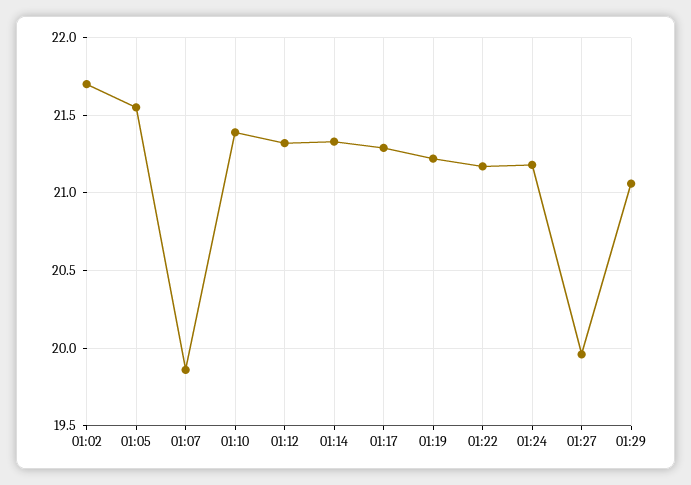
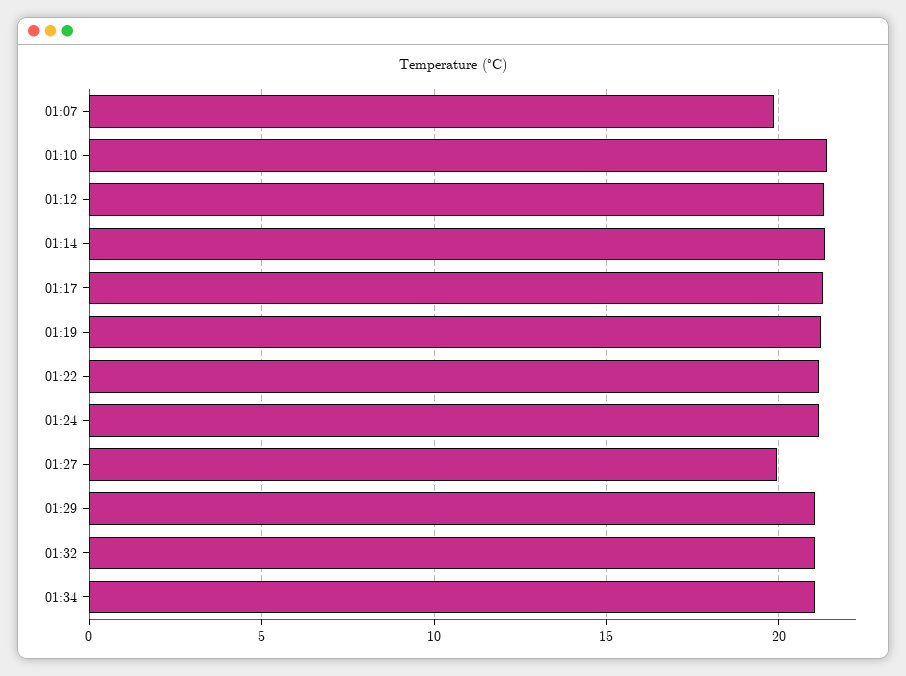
01:02: 21.7 -> none
01:05: 21.55 -> none
01:32: none -> 21
01:34: none -> 21

